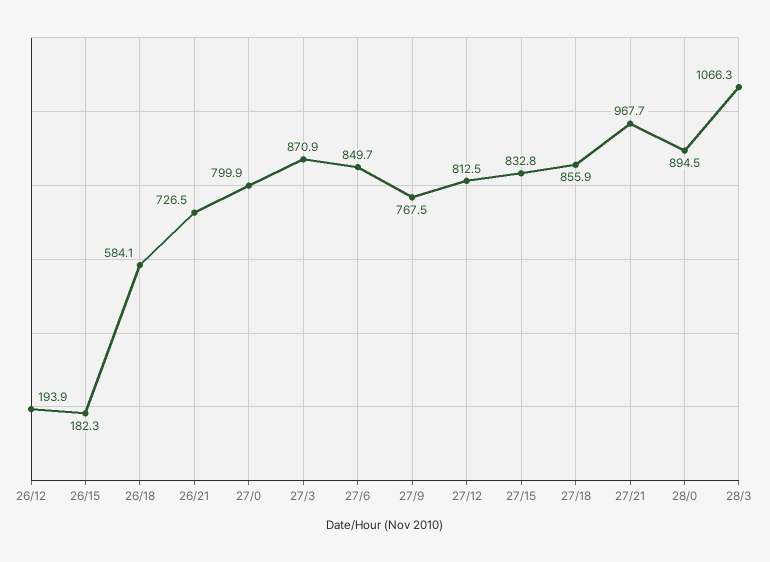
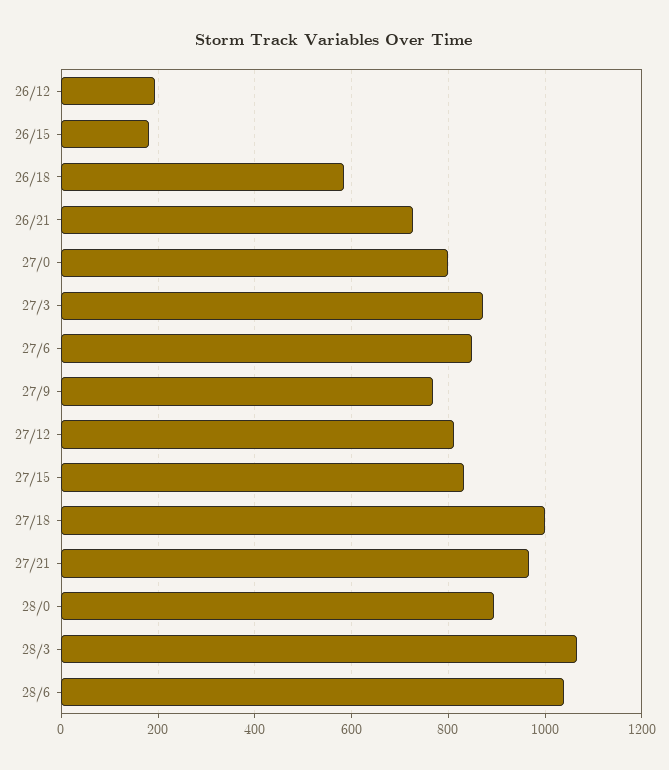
27/18: 855.9 -> 1000
28/6: none -> 1040

